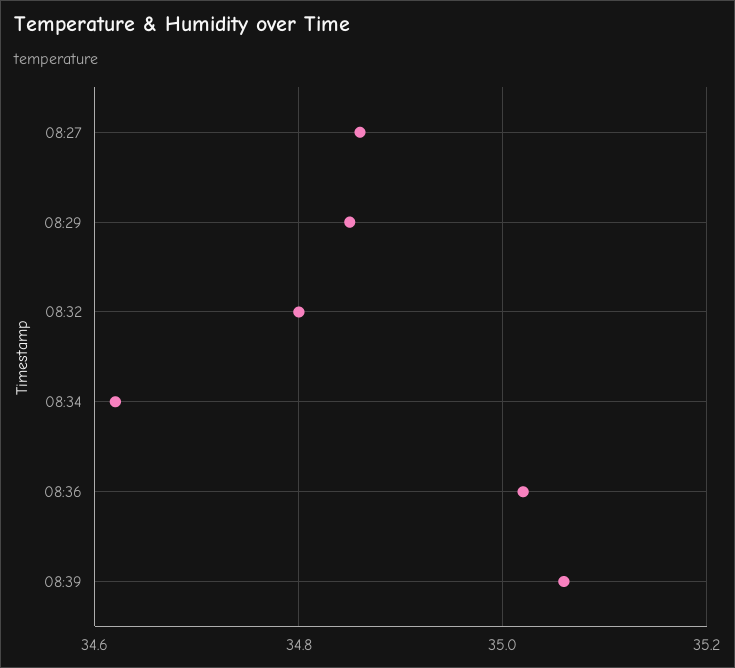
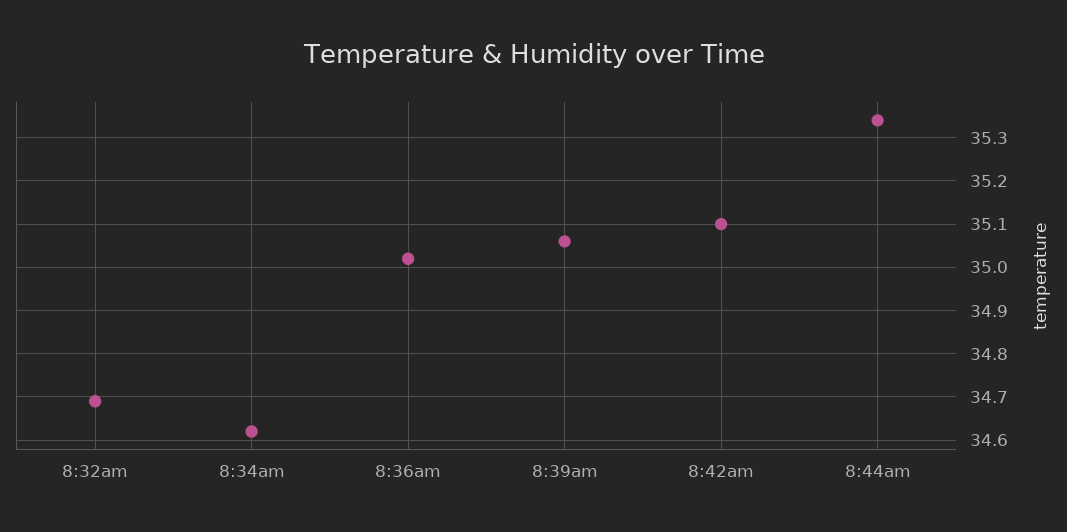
08:27: 34.85 -> none
08:29: 34.85 -> none
08:32: 34.8 -> 34.7
8:42am: none -> 35.1
8:44am: none -> 35.35

